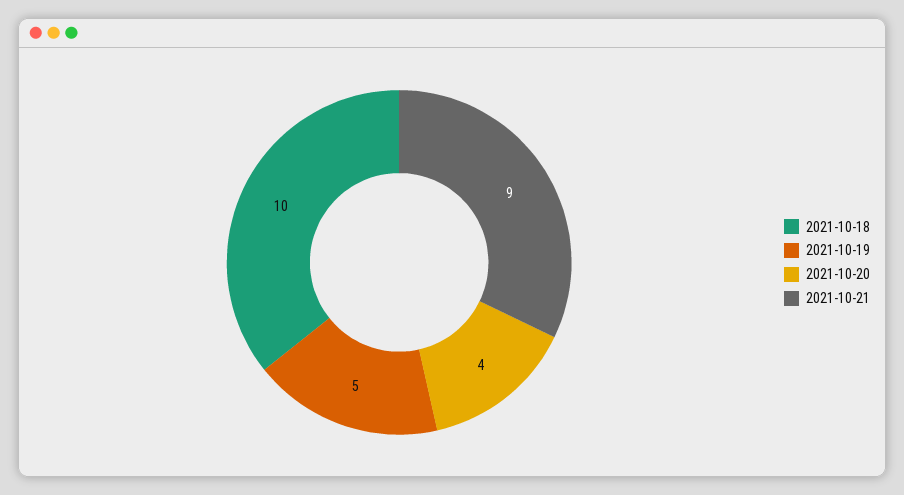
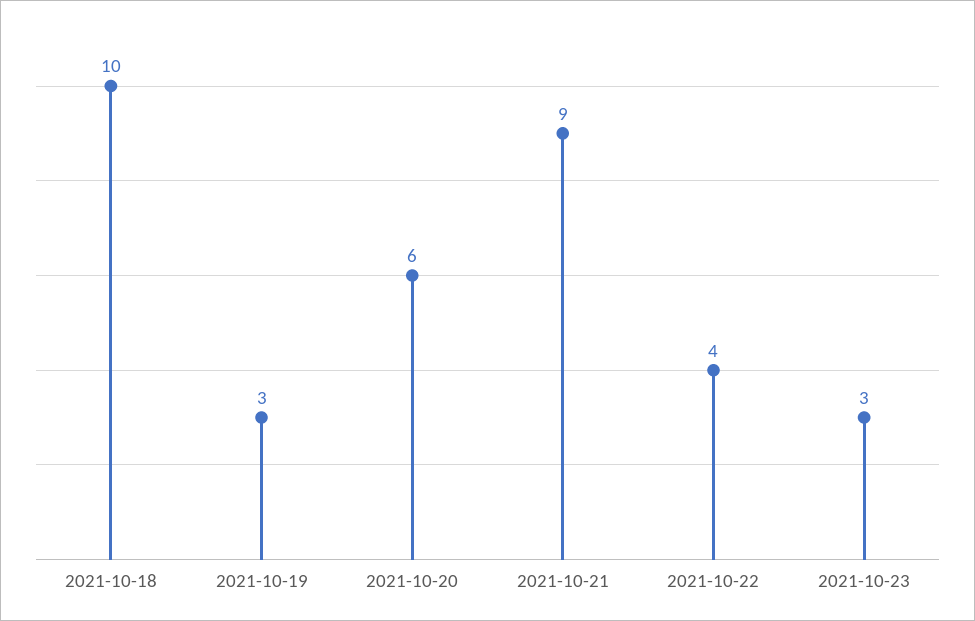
2021-10-19: 5 -> 3
2021-10-20: 4 -> 6
2021-10-22: none -> 4
2021-10-23: none -> 3

